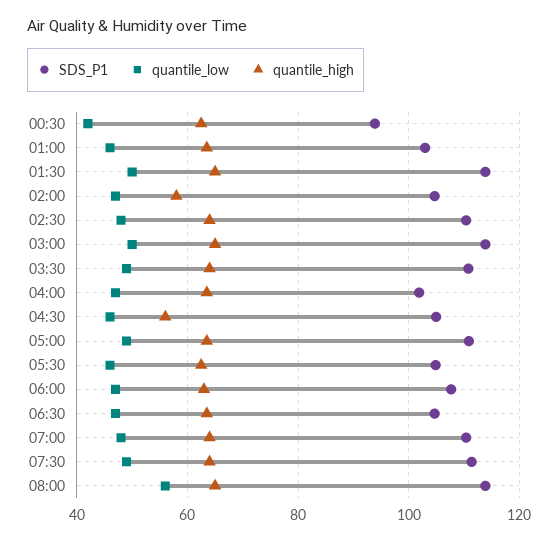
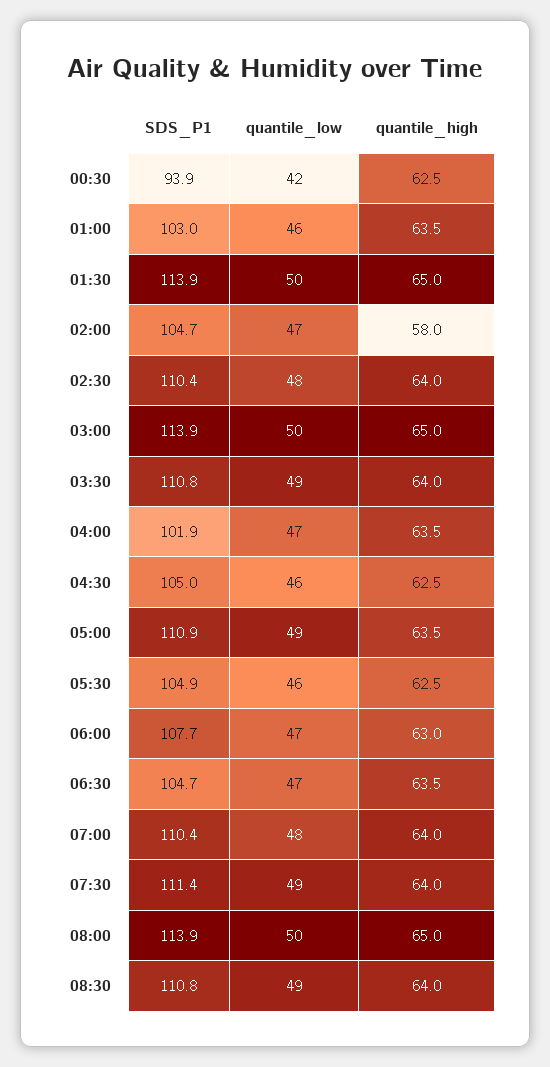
quantile_high, 04:30: 56 -> 62.5
quantile_low, 08:00: 56 -> 50
SDS_P1, 08:30: none -> 110.8
quantile_low, 08:30: none -> 49
quantile_high, 08:30: none -> 64

